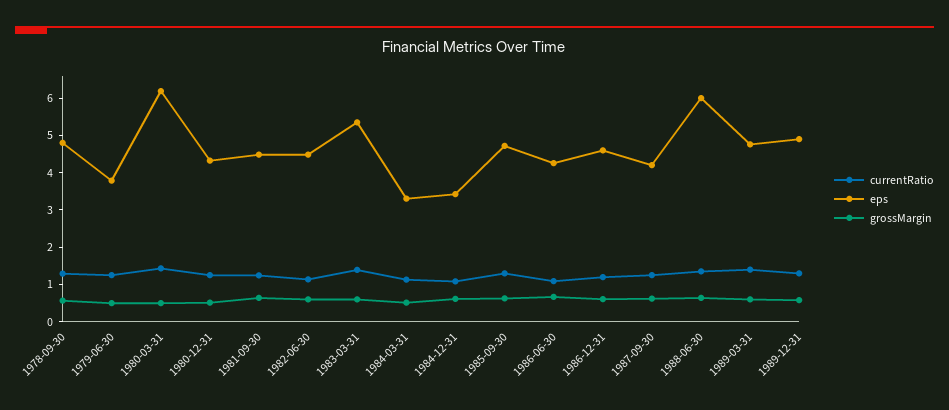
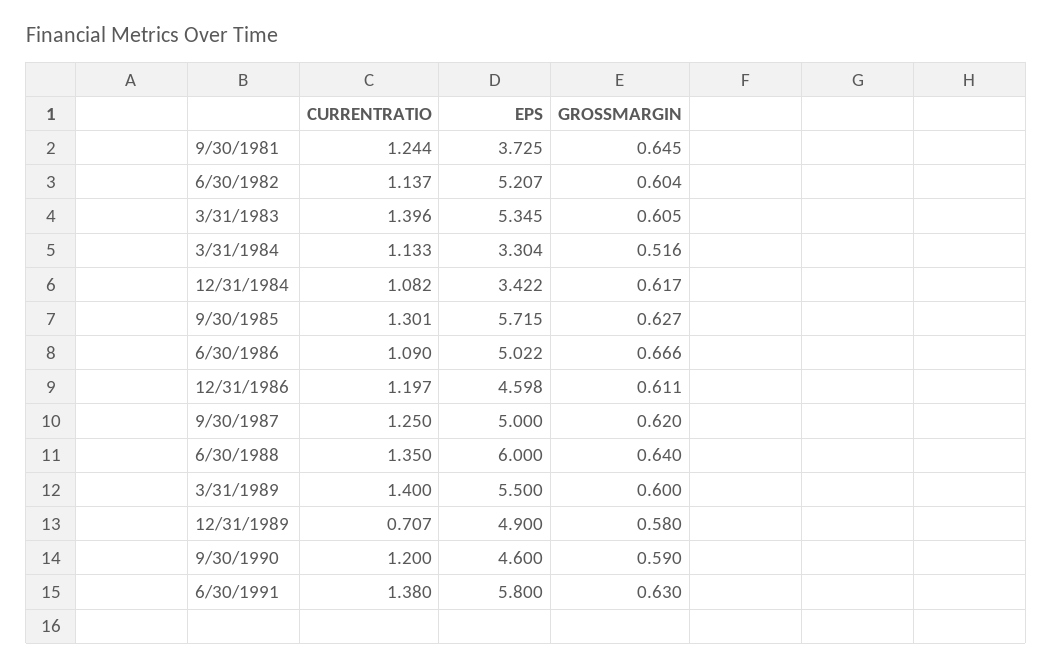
currentRatio, 1978-09-30: 1.25 -> none
eps, 1978-09-30: 4.75 -> none
grossMargin, 1978-09-30: 0.5 -> none
currentRatio, 1979-06-30: 1.25 -> none
eps, 1979-06-30: 3.75 -> none
grossMargin, 1979-06-30: 0.5 -> none
currentRatio, 1980-03-31: 1.5 -> none
eps, 1980-03-31: 6.25 -> none
grossMargin, 1980-03-31: 0.5 -> none
currentRatio, 1980-12-31: 1.25 -> none
eps, 1980-12-31: 4.25 -> none
grossMargin, 1980-12-31: 0.5 -> none
eps, 1981-09-30: 4.5 -> 3.725
eps, 1982-06-30: 4.5 -> 5.207
eps, 1985-09-30: 4.75 -> 5.715
eps, 1986-06-30: 4.25 -> 5.022
eps, 1987-09-30: 4.25 -> 5
eps, 1989-03-31: 4.75 -> 5.5
currentRatio, 1989-12-31: 1.25 -> 0.707
currentRatio, 9/30/1990: none -> 1.2
eps, 9/30/1990: none -> 4.6
grossMargin, 9/30/1990: none -> 0.59
currentRatio, 6/30/1991: none -> 1.38
eps, 6/30/1991: none -> 5.8
grossMargin, 6/30/1991: none -> 0.63

